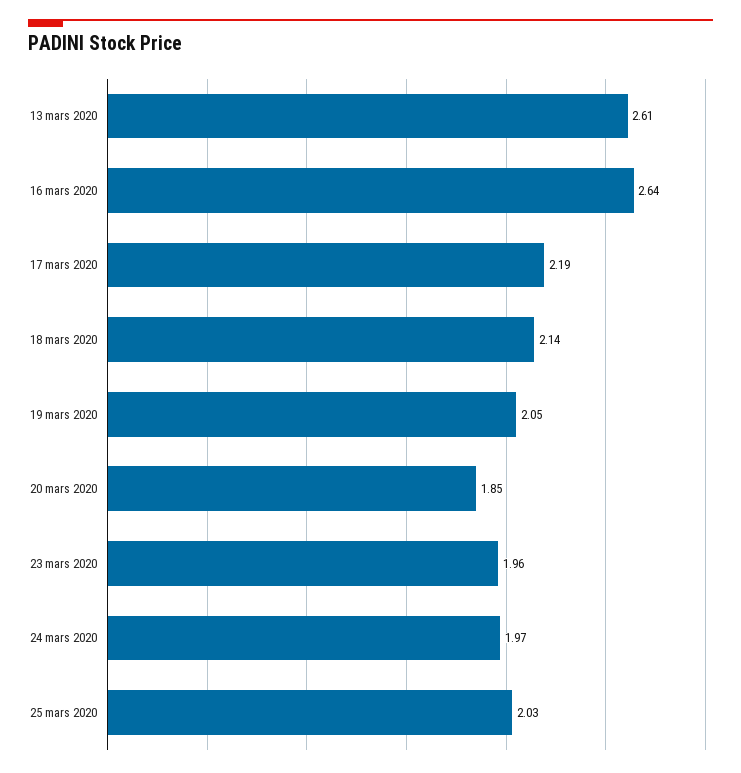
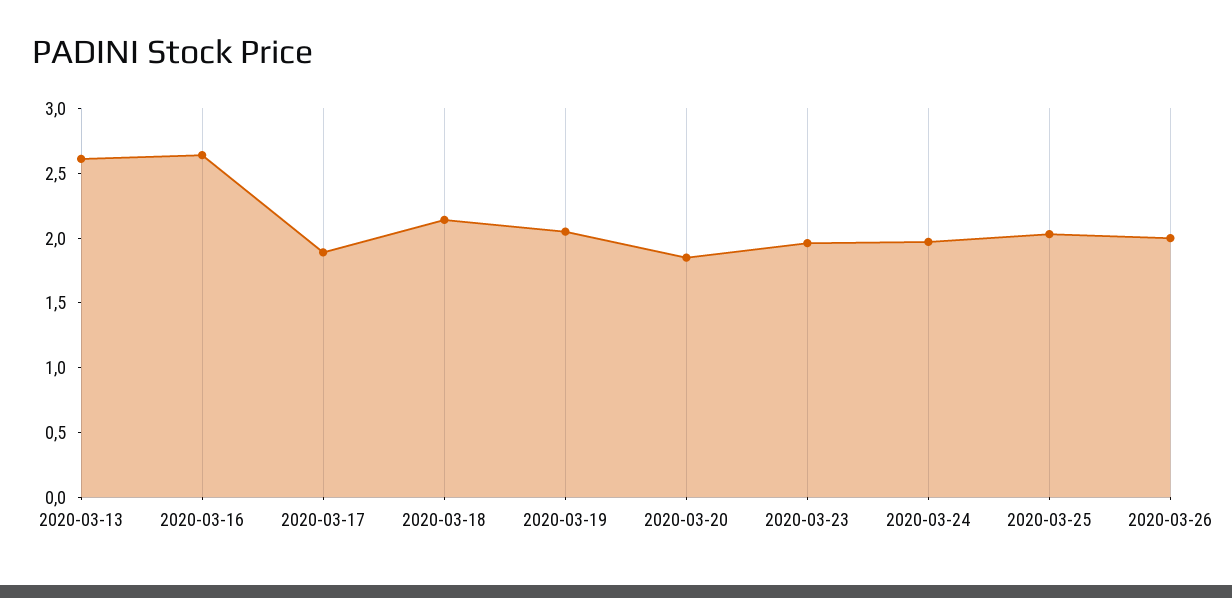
17 mars 2020: 2.19 -> 1.9
2020-03-26: none -> 2

